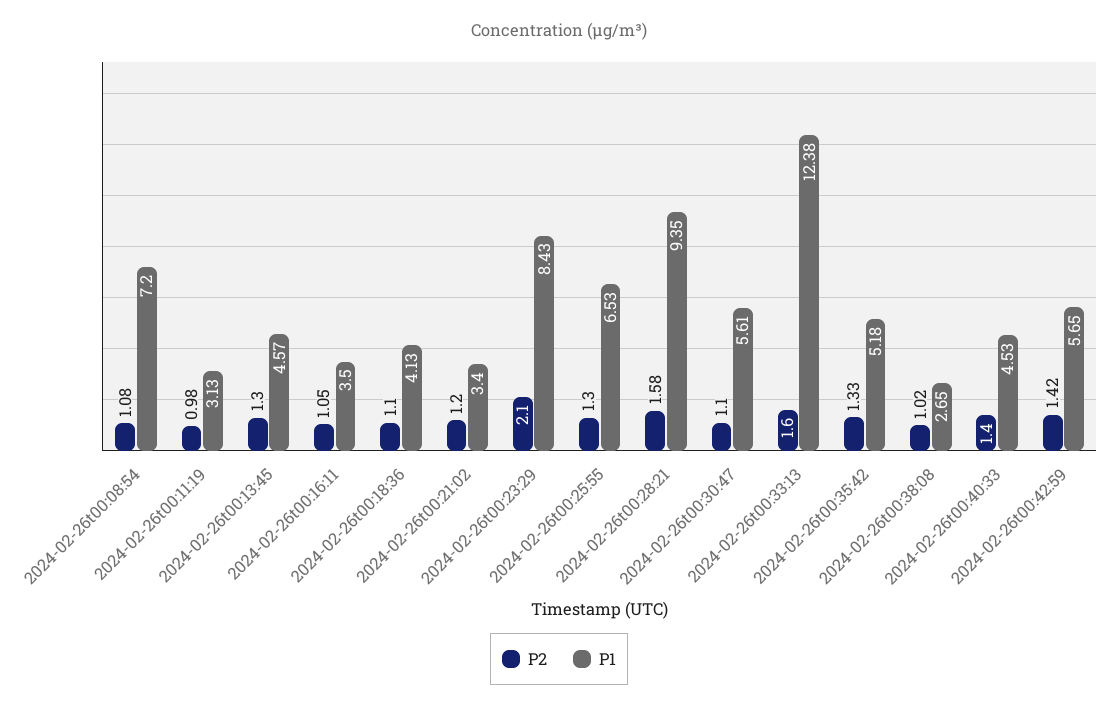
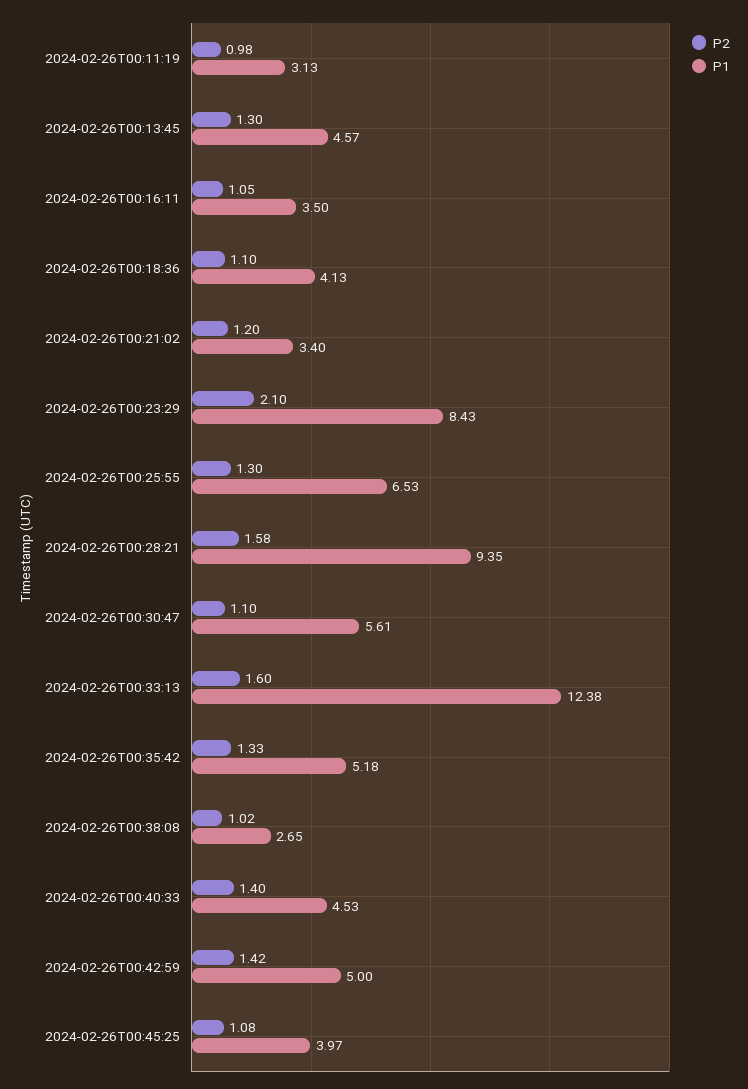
P2, 2024-02-26t00:08:54: 1.08 -> none
P1, 2024-02-26t00:08:54: 7.2 -> none
P1, 2024-02-26t00:42:59: 5.65 -> 5
P2, 2024-02-26T00:45:25: none -> 1.08
P1, 2024-02-26T00:45:25: none -> 3.97

